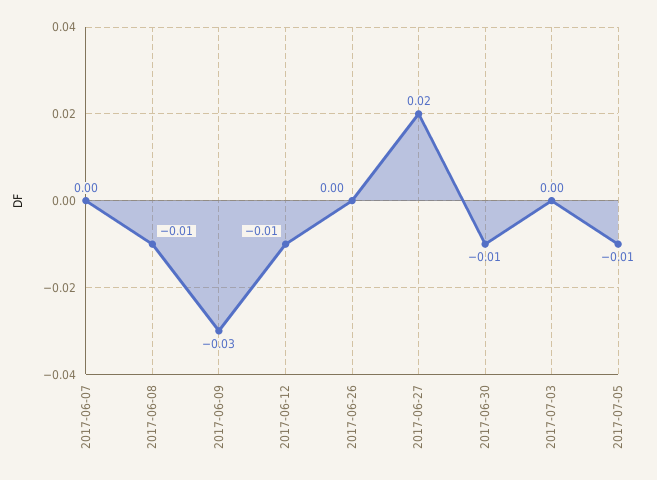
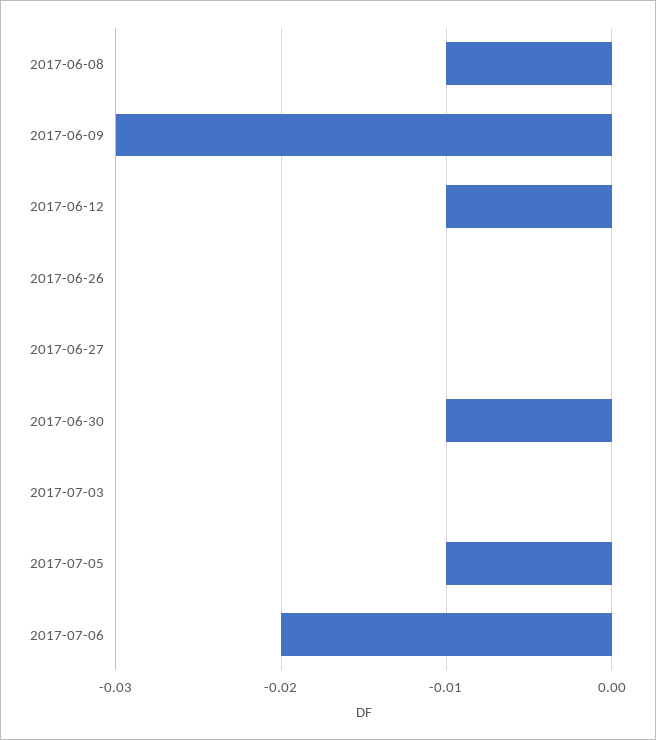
2017-06-07: 0 -> none
2017-06-27: 0.02 -> 0
2017-07-06: none -> -0.02

